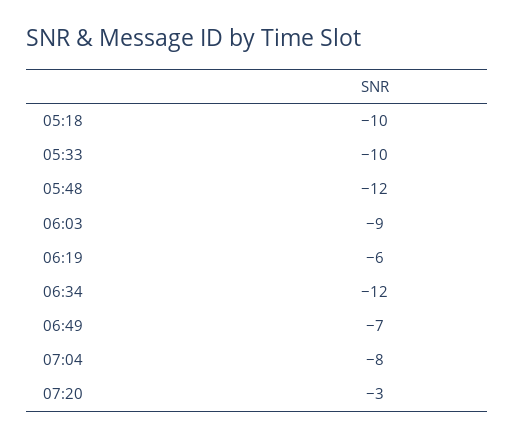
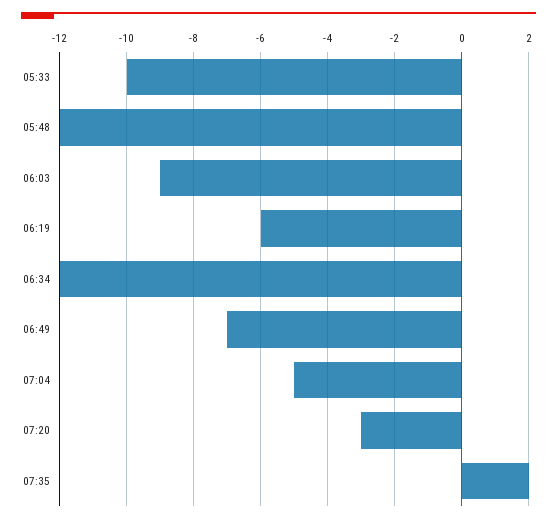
05:18: -10 -> none
07:04: -8 -> -5
07:35: none -> 2

